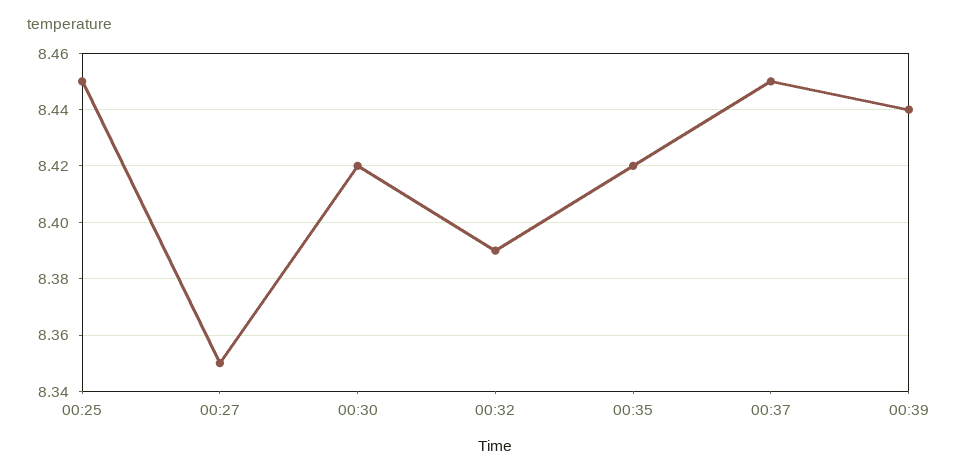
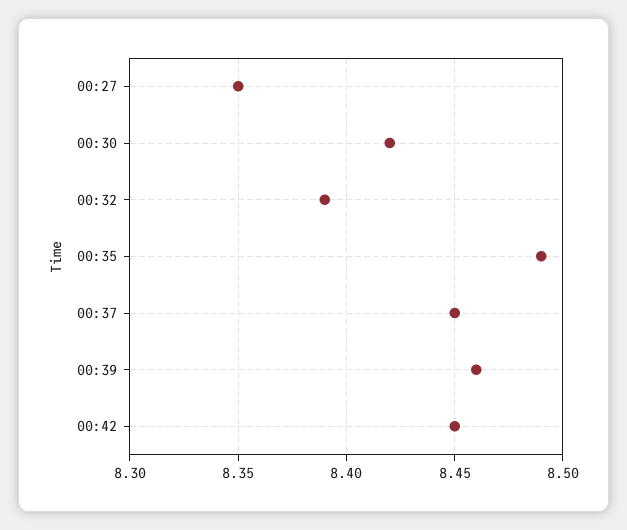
00:25: 8.45 -> none
00:35: 8.42 -> 8.49
00:39: 8.44 -> 8.46
00:42: none -> 8.45

